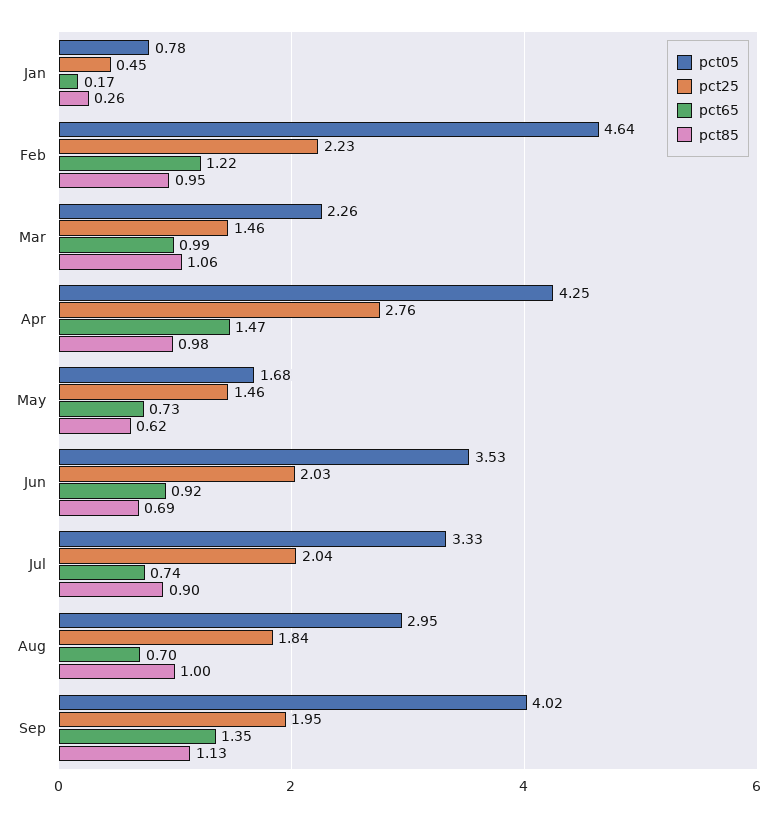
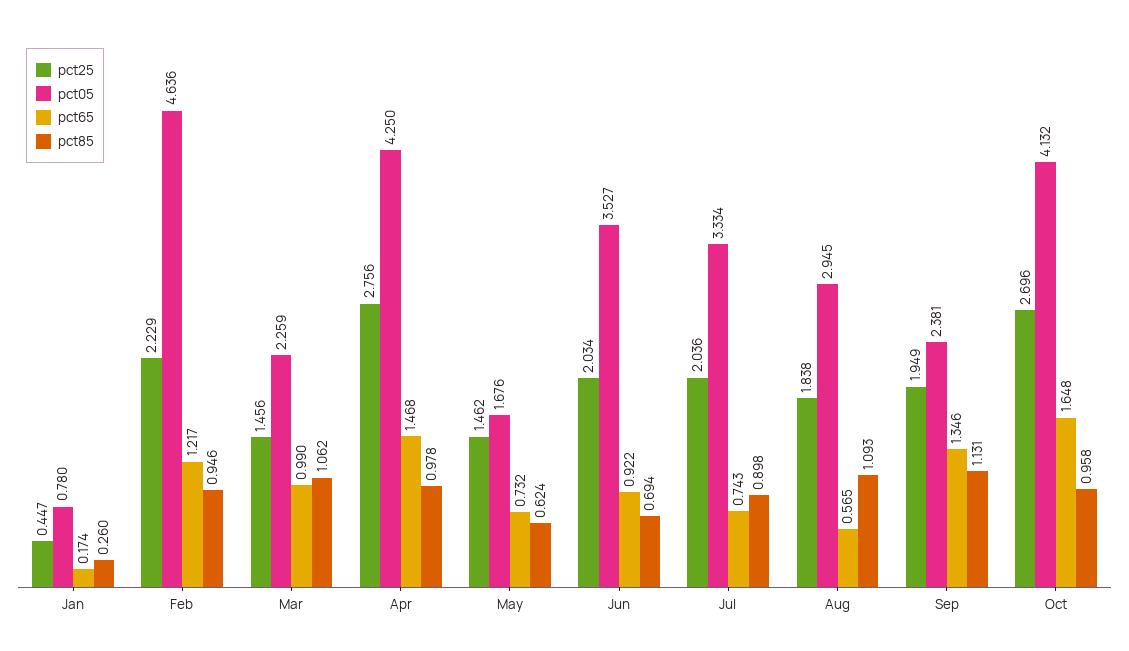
pct65, Aug: 0.7 -> 0.565
pct85, Aug: 1 -> 1.093
pct05, Sep: 4.02 -> 2.381
pct25, Oct: none -> 2.696
pct05, Oct: none -> 4.132
pct65, Oct: none -> 1.648
pct85, Oct: none -> 0.958

